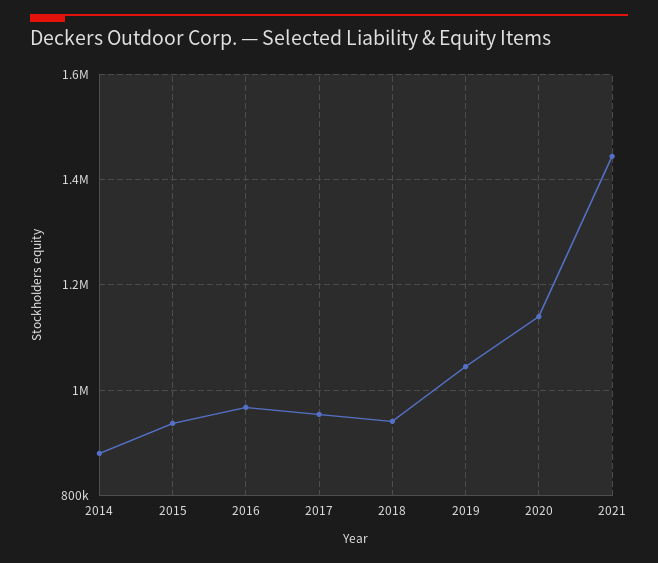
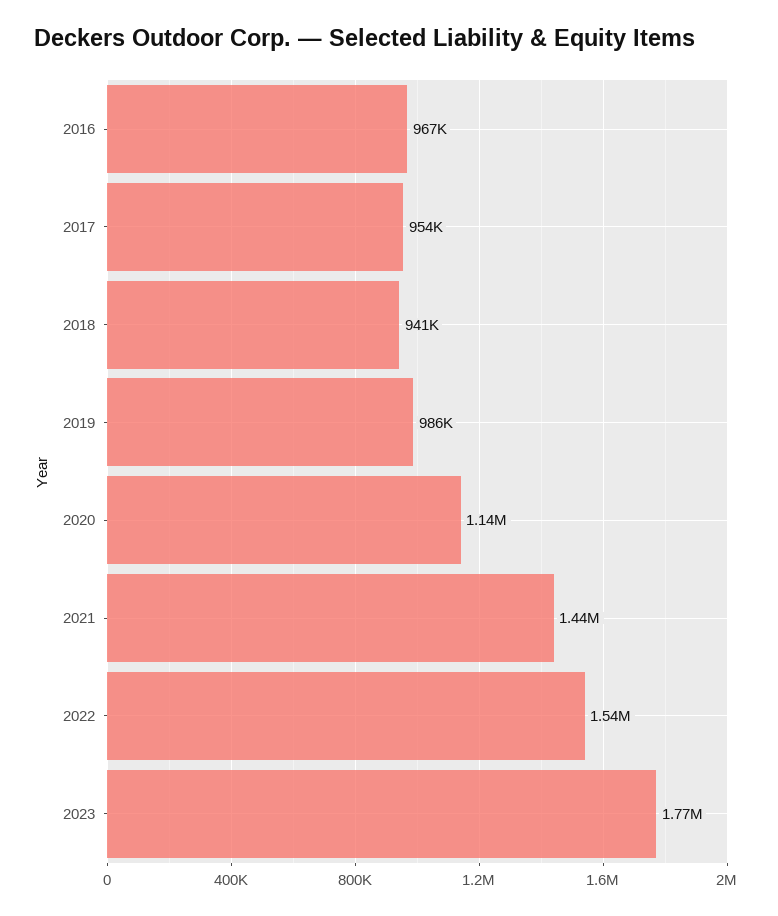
2014: 880000 -> none
2015: 940000 -> none
2019: 1040000 -> 986000
2022: none -> 1540000
2023: none -> 1770000

